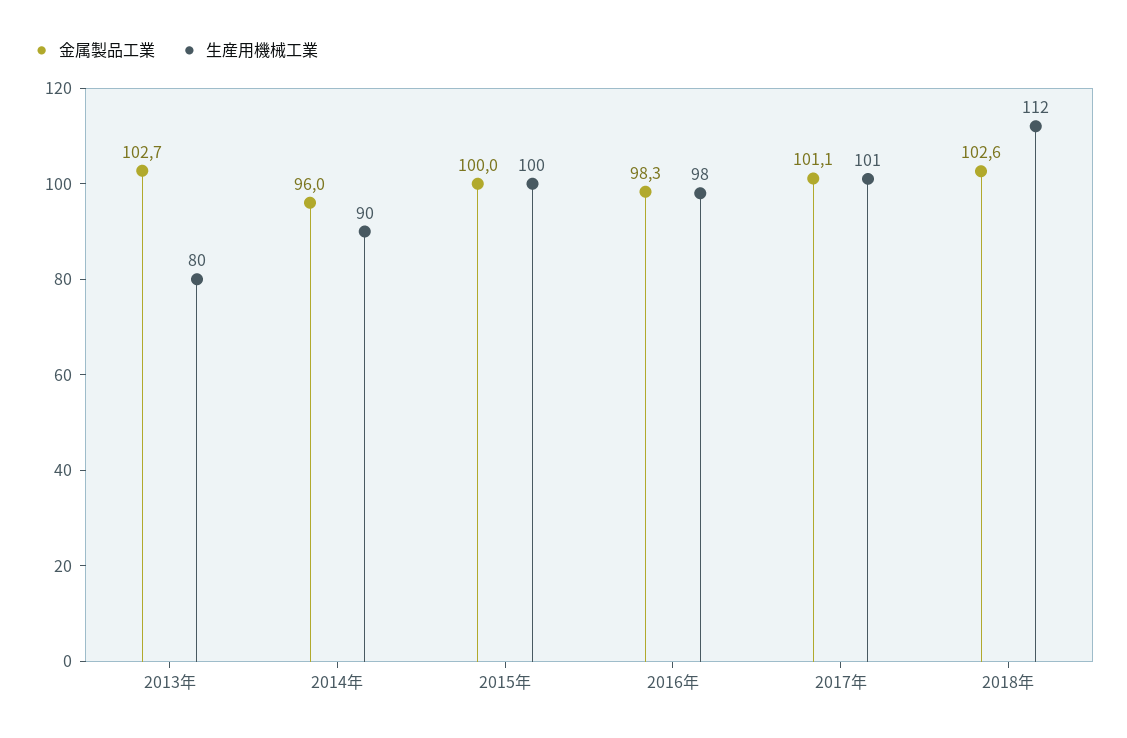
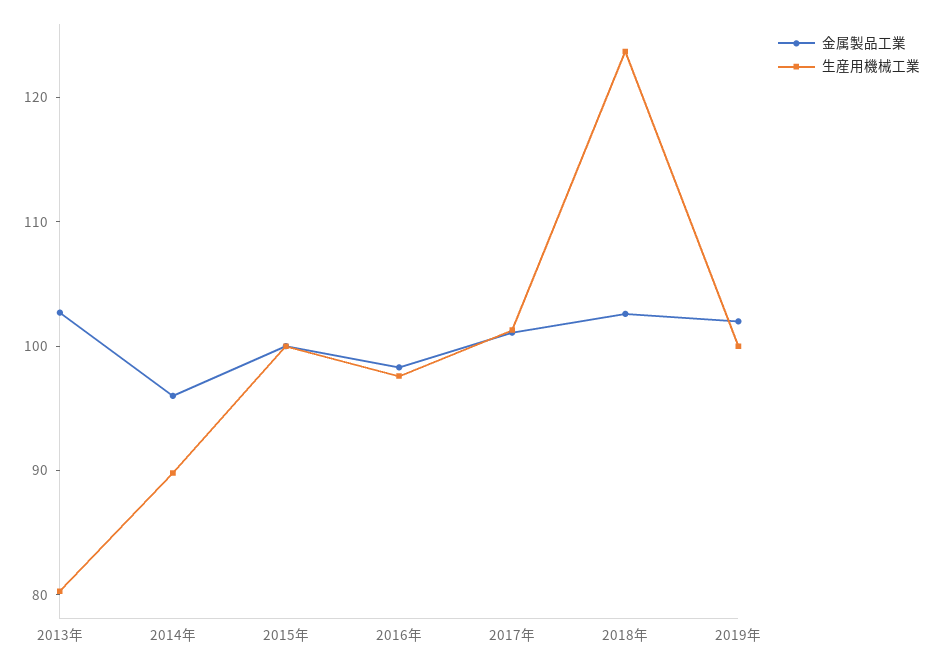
生産用機械工業, 2018年: 112 -> 124
金属製品工業, 2019年: none -> 102
生産用機械工業, 2019年: none -> 100

